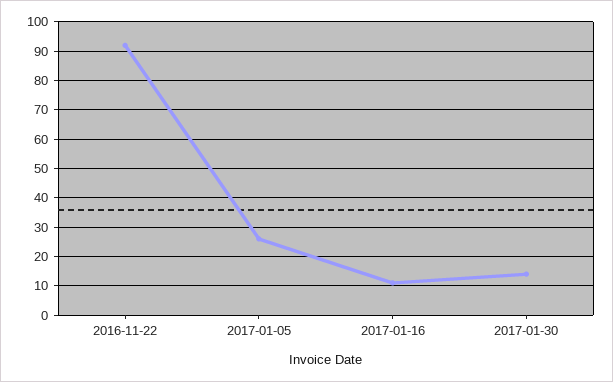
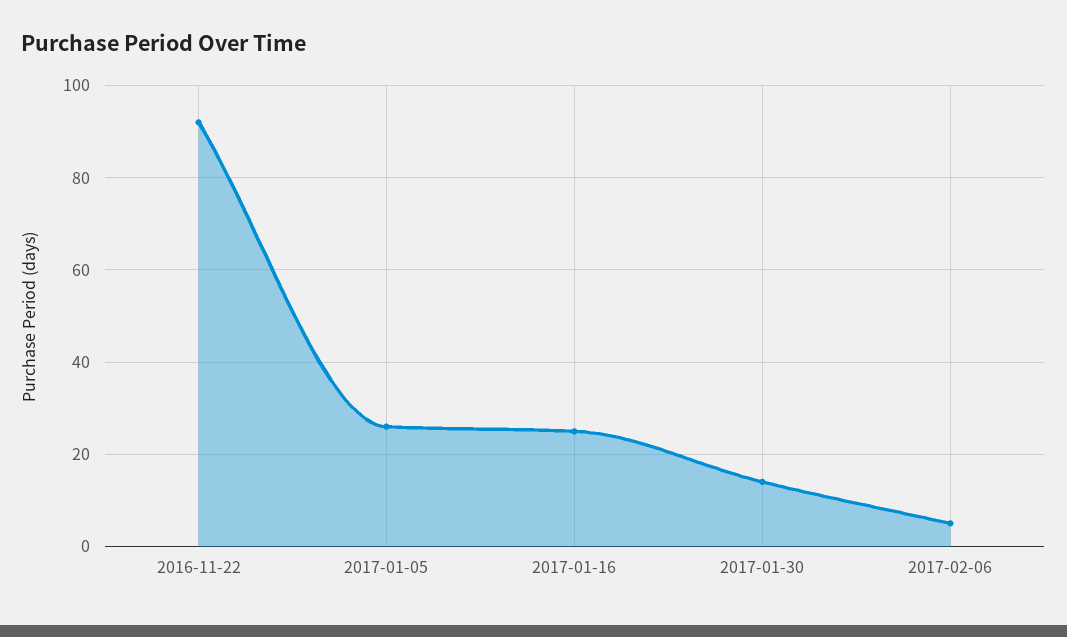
2017-01-16: 10 -> 25
2017-02-06: none -> 5

